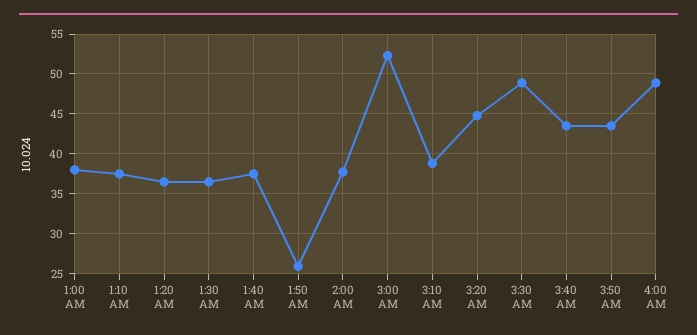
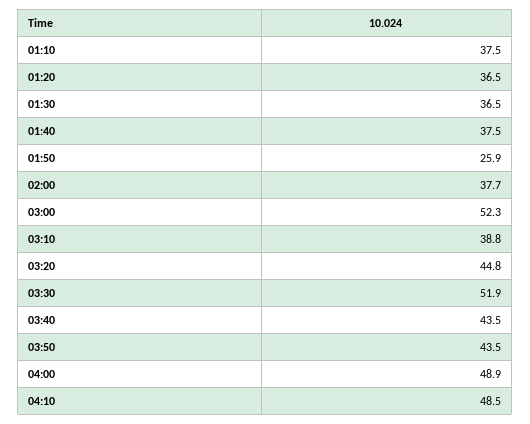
1:00 AM: 38 -> none
3:30 AM: 49 -> 51.9
04:10: none -> 48.5

